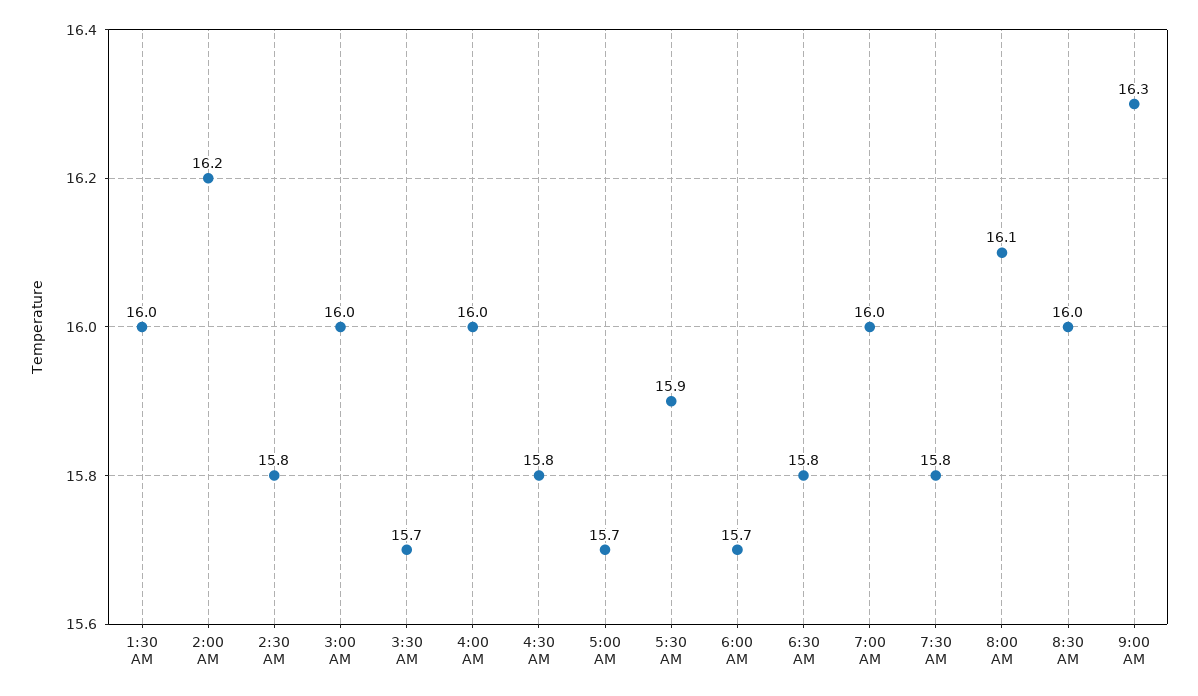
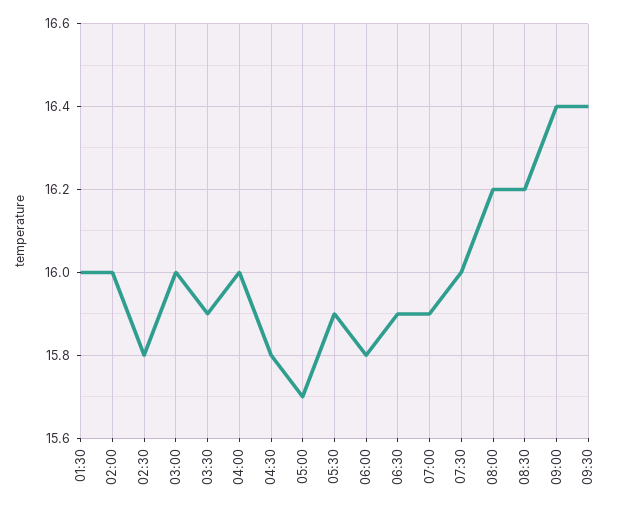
2:00 AM: 16.2 -> 16
3:30 AM: 15.7 -> 15.9
6:00 AM: 15.7 -> 15.8
6:30 AM: 15.8 -> 15.9
7:00 AM: 16 -> 15.9
7:30 AM: 15.8 -> 16
8:00 AM: 16.1 -> 16.2
8:30 AM: 16 -> 16.2
9:00 AM: 16.3 -> 16.4
09:30: none -> 16.4

